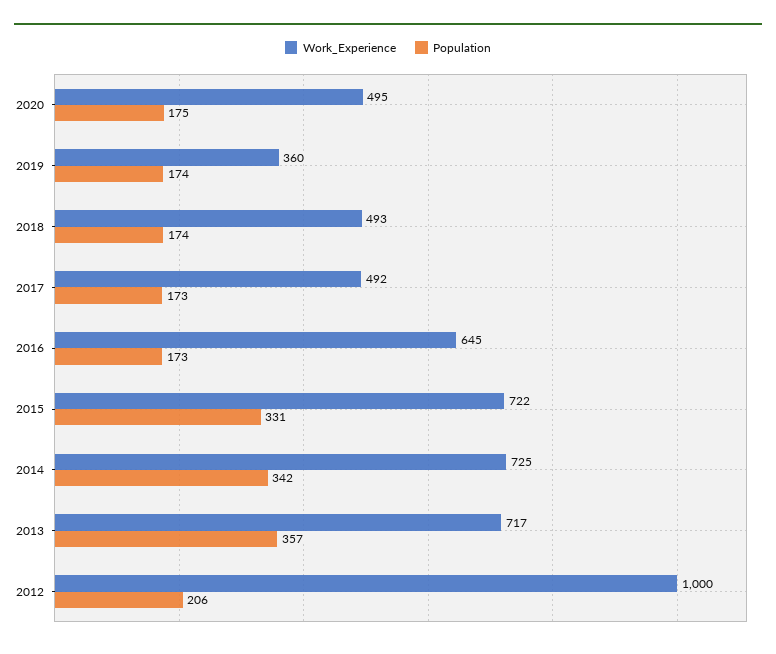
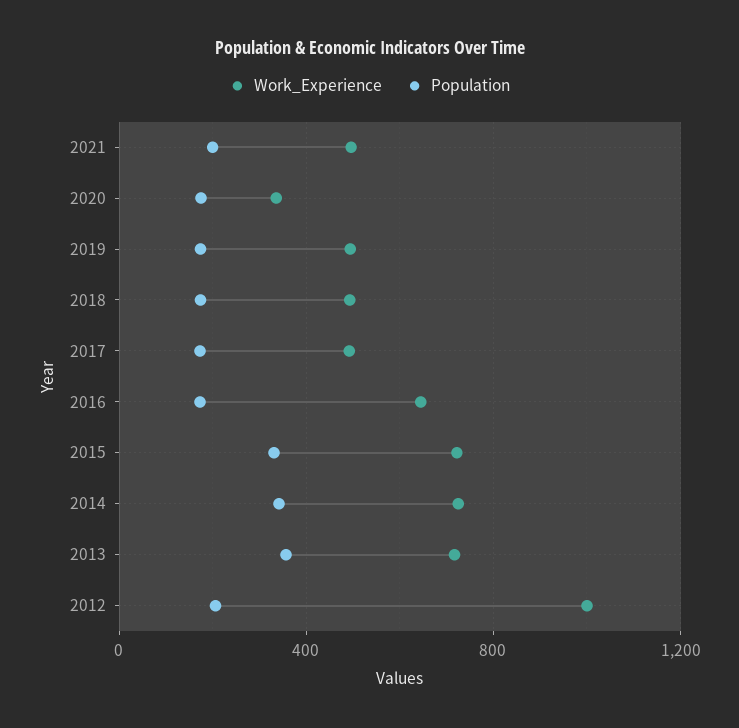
Work_Experience, 2020: 495 -> 350
Work_Experience, 2019: 360 -> 500
Work_Experience, 2021: none -> 500
Population, 2021: none -> 200

